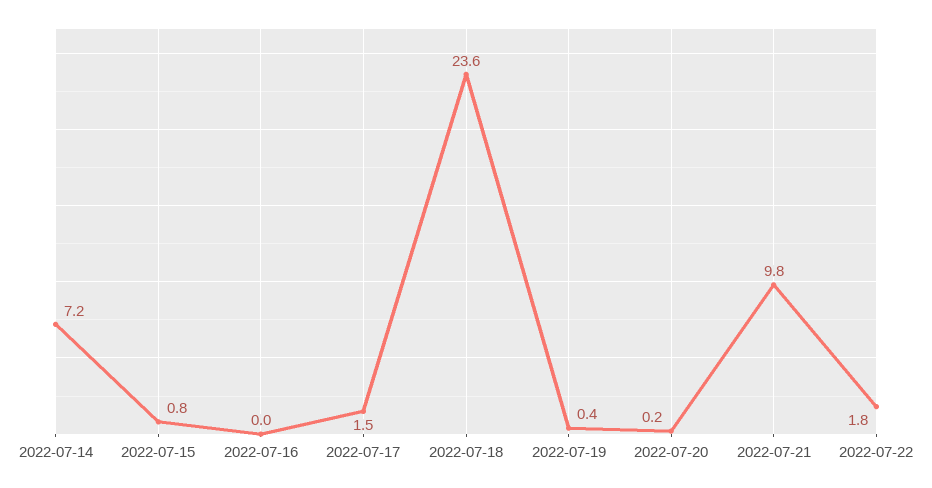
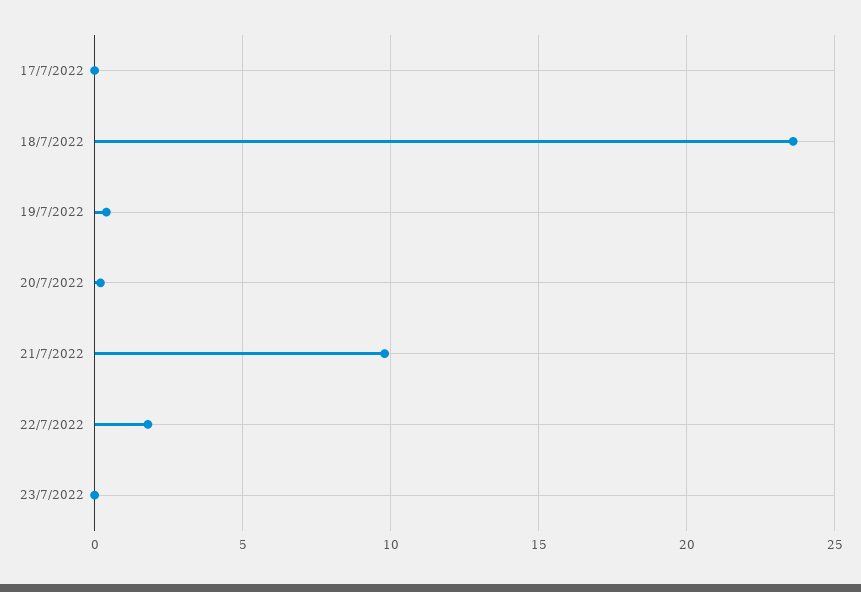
2022-07-14: 7.2 -> none
2022-07-15: 0.8 -> none
2022-07-16: 0 -> none
2022-07-17: 1.5 -> 0
23/7/2022: none -> 0

